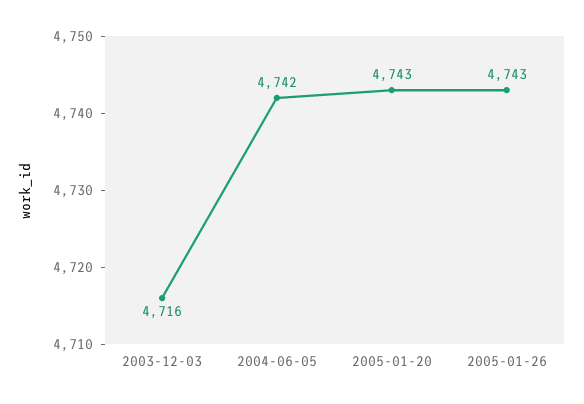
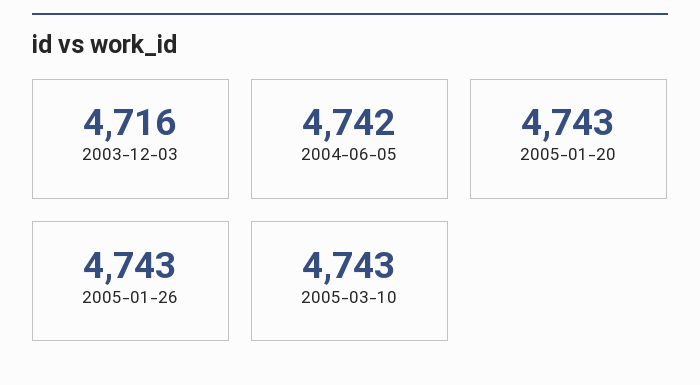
2005-03-10: none -> 4743

